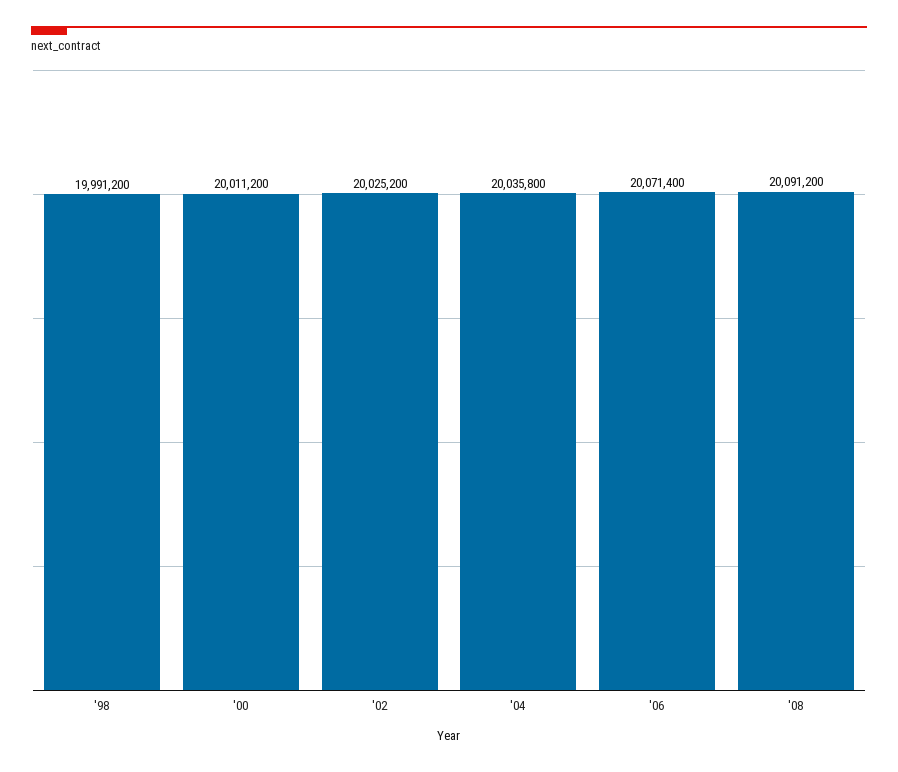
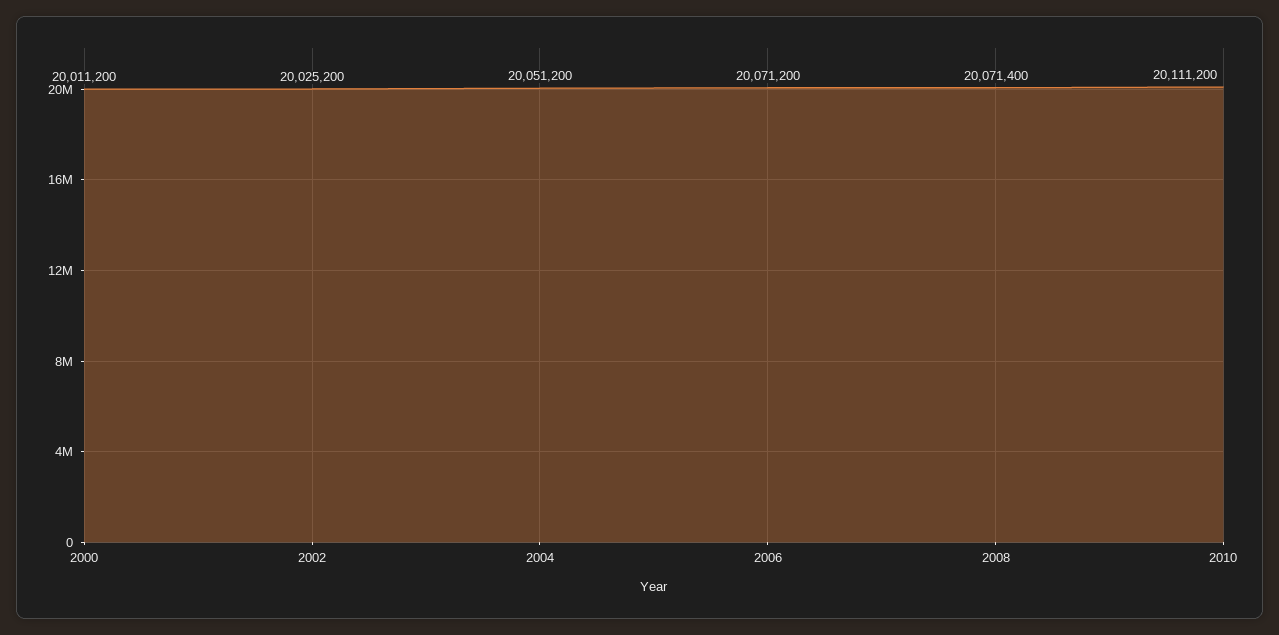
'98: 19991200 -> none
'04: 20035800 -> 20051200
'06: 20071400 -> 20071200
'08: 20091200 -> 20071400
2010: none -> 20111200

